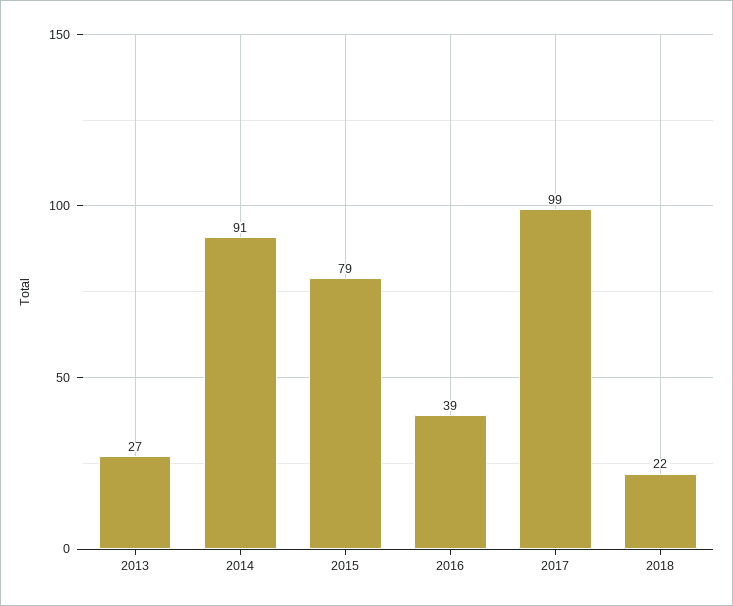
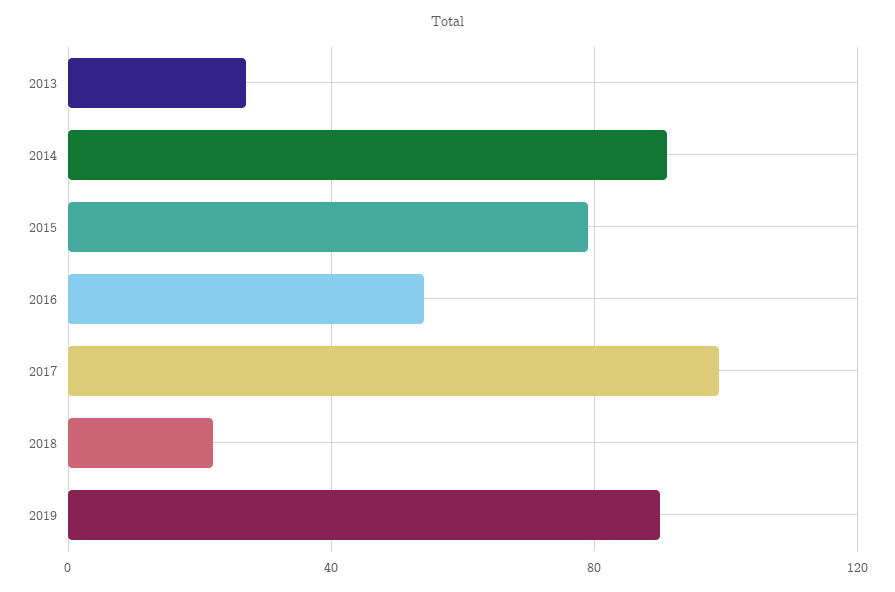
2016: 39 -> 55
2019: none -> 90

